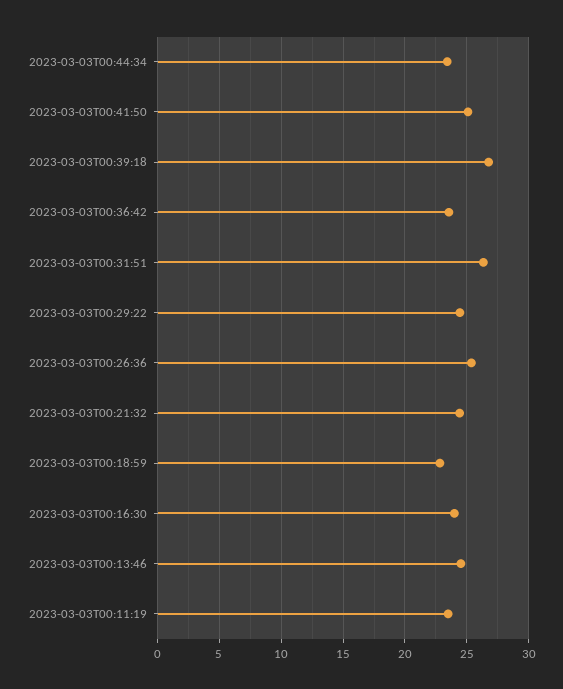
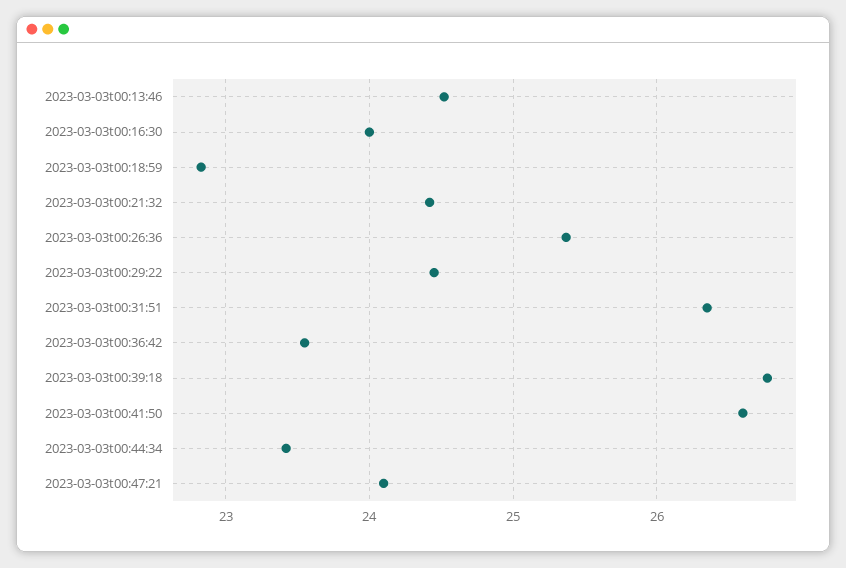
2023-03-03T00:41:50: 25 -> 26.6
2023-03-03T00:11:19: 23.5 -> none
2023-03-03t00:47:21: none -> 24.1

